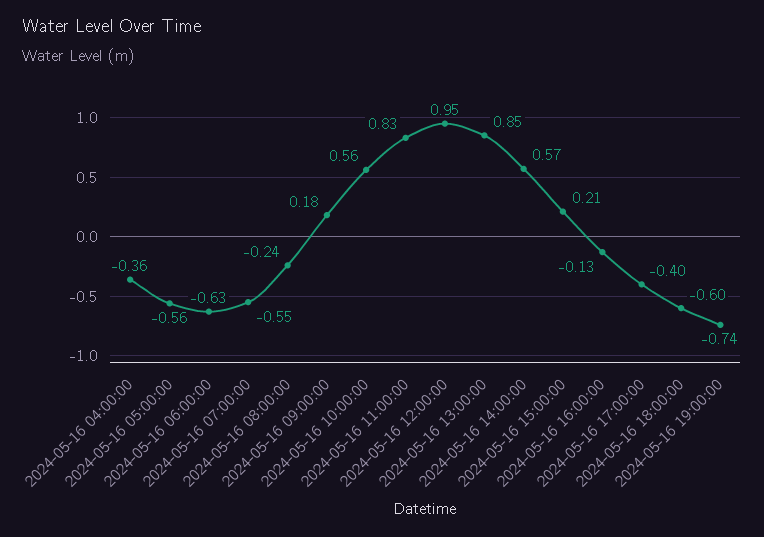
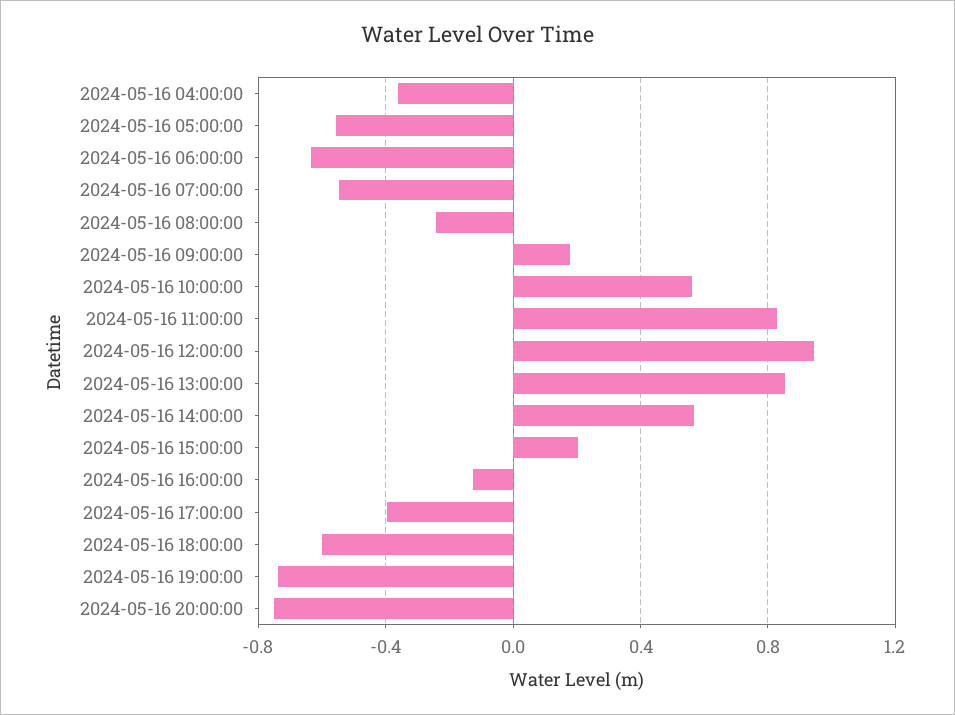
2024-05-16 20:00:00: none -> -0.75

